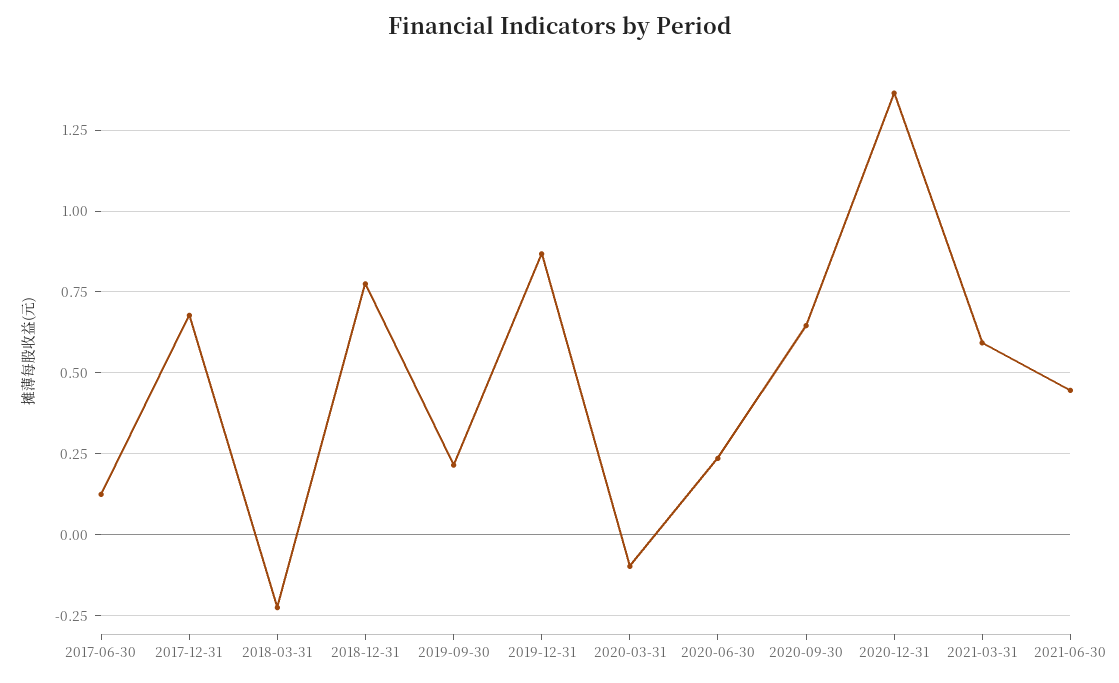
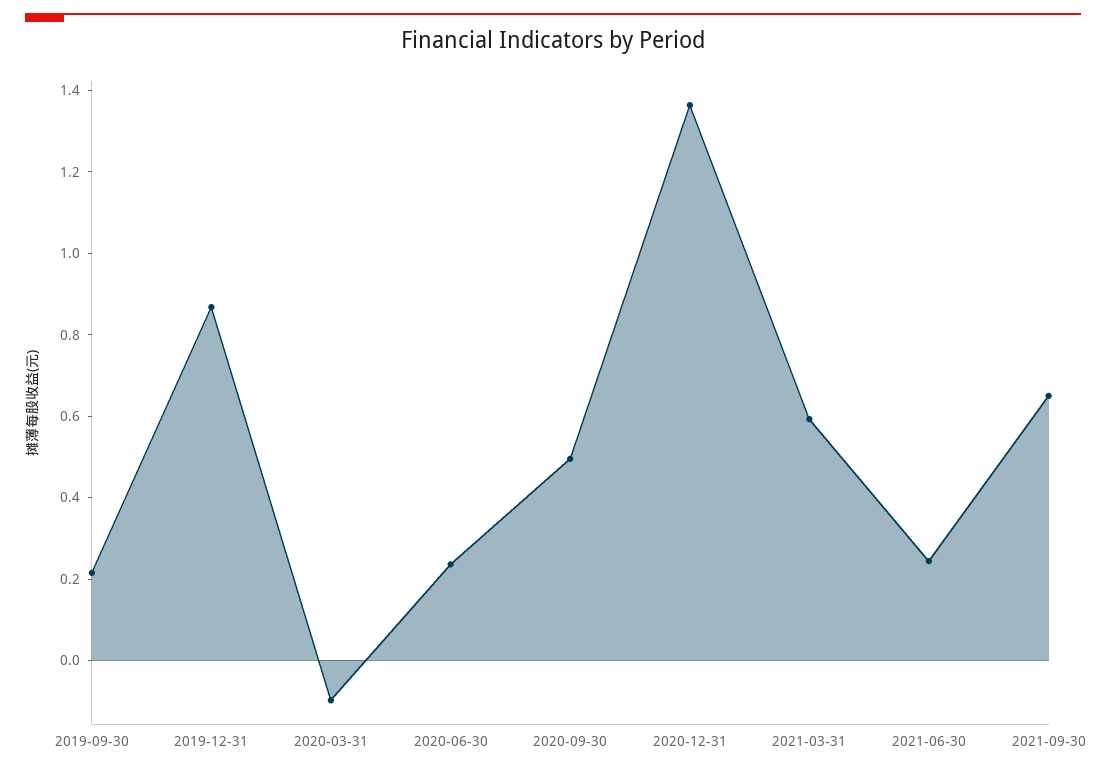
2017-06-30: 0.125 -> none
2017-12-31: 0.675 -> none
2018-03-31: -0.225 -> none
2018-12-31: 0.775 -> none
2020-09-30: 0.65 -> 0.5
2021-06-30: 0.45 -> 0.25
2021-09-30: none -> 0.65

